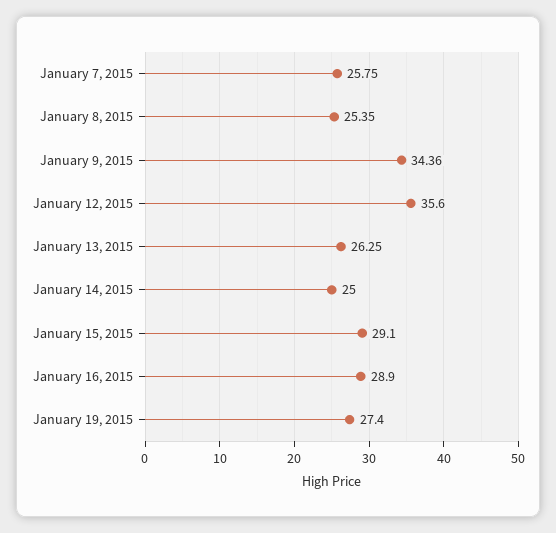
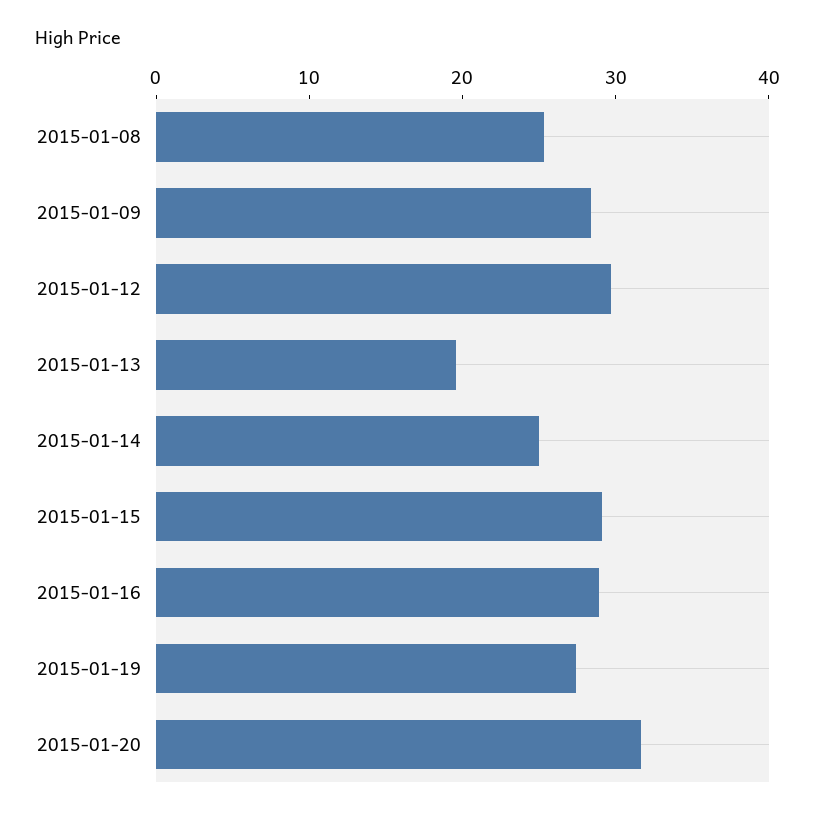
January 7, 2015: 25.75 -> none
January 9, 2015: 34.36 -> 28
January 12, 2015: 35.6 -> 30
January 13, 2015: 26.25 -> 20
2015-01-20: none -> 32

